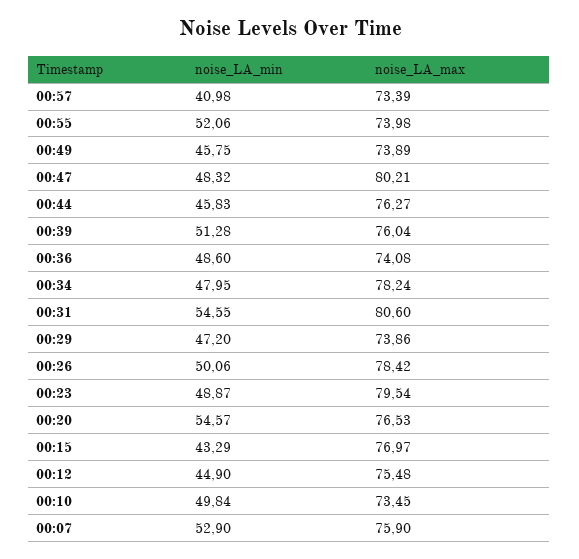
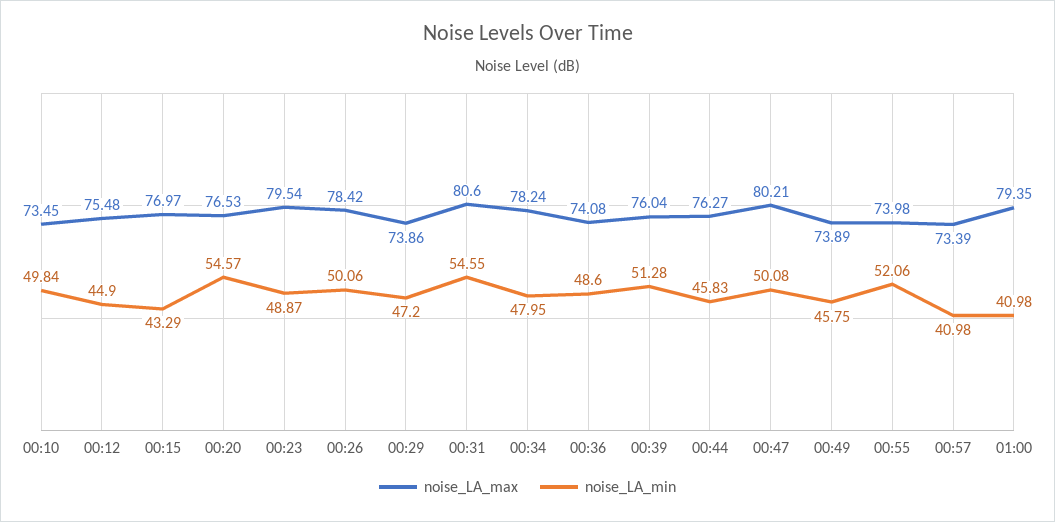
noise_LA_min, 00:47: 48.32 -> 50.08
noise_LA_min, 00:07: 52.9 -> none
noise_LA_max, 00:07: 75.9 -> none
noise_LA_max, 01:00: none -> 79.35
noise_LA_min, 01:00: none -> 40.98

